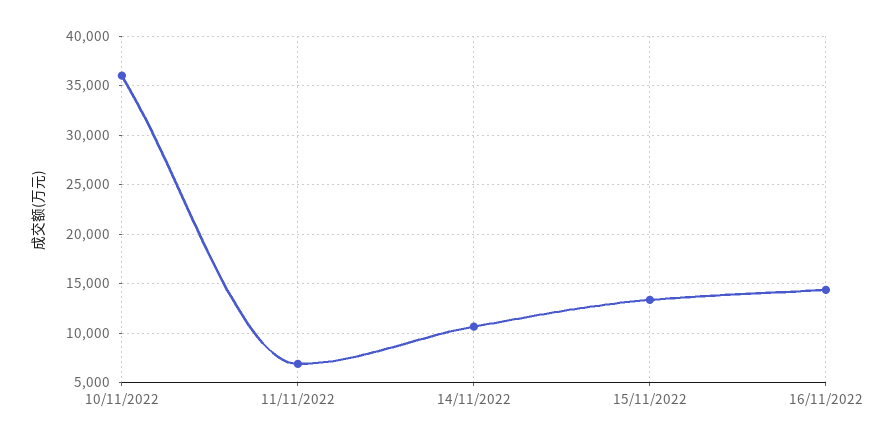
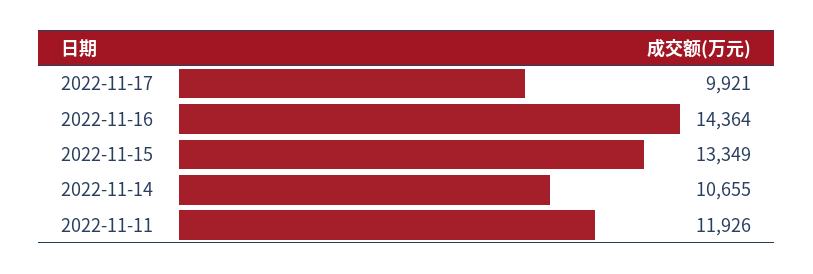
10/11/2022: 36000 -> none
11/11/2022: 7000 -> 11926
2022-11-17: none -> 9921

